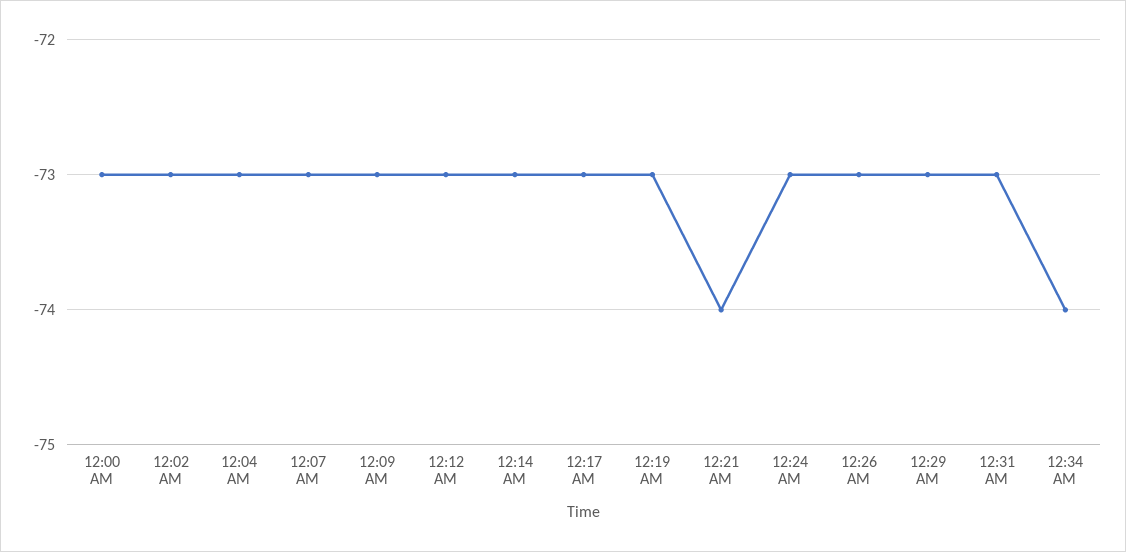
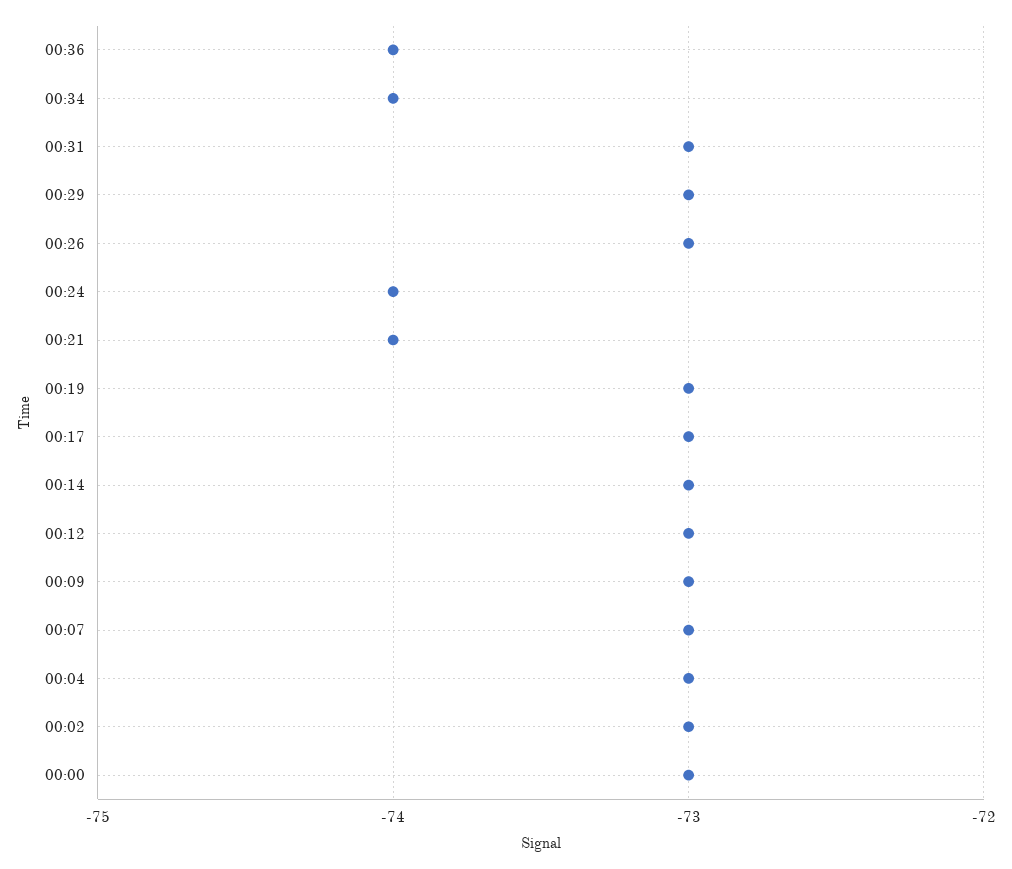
12:24 AM: -73 -> -74
00:36: none -> -74

